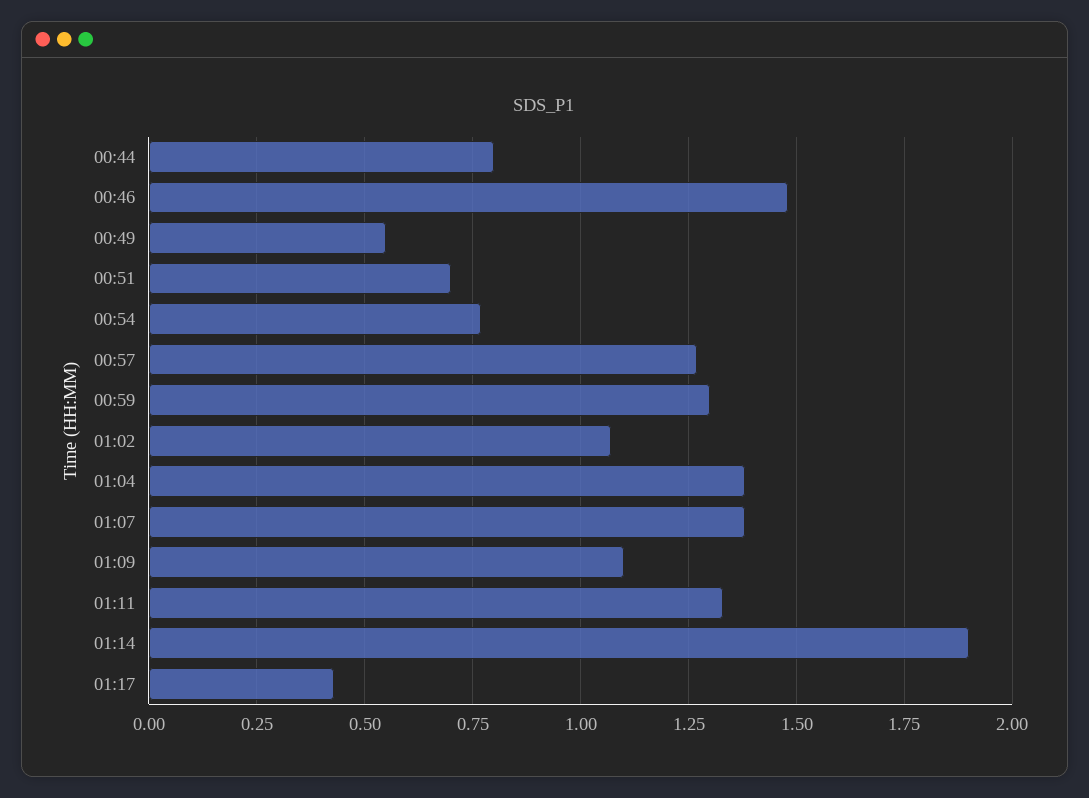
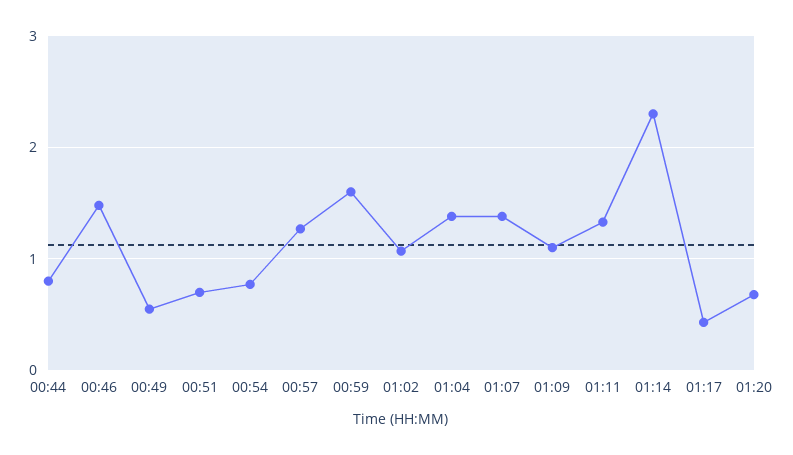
00:59: 1.3 -> 1.6
01:14: 1.9 -> 2.3
01:20: none -> 0.7

